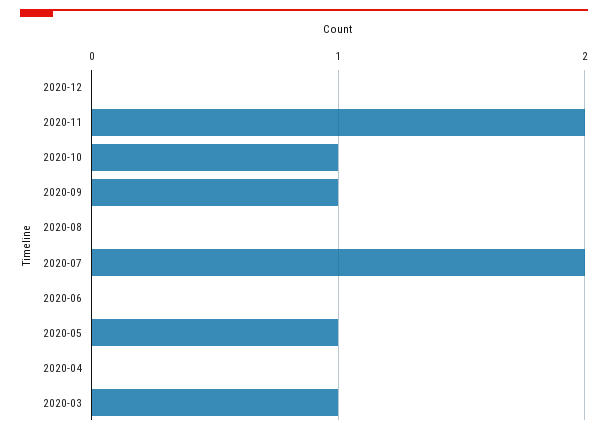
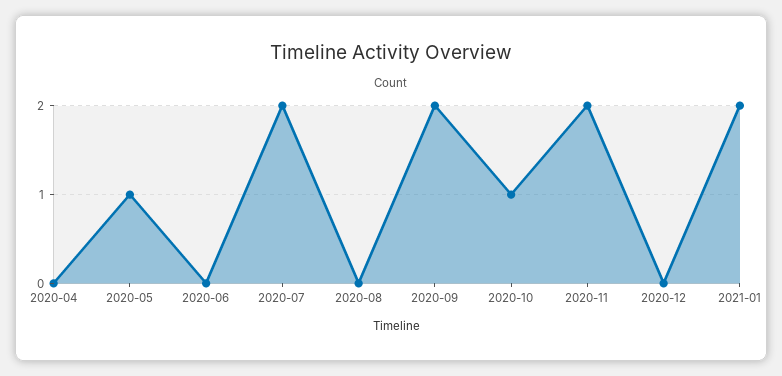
2020-09: 1 -> 2
2020-03: 1 -> none
2021-01: none -> 2

